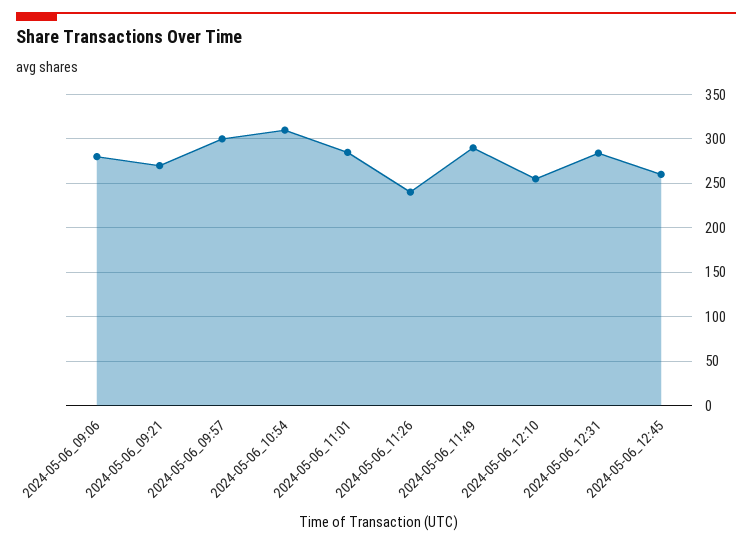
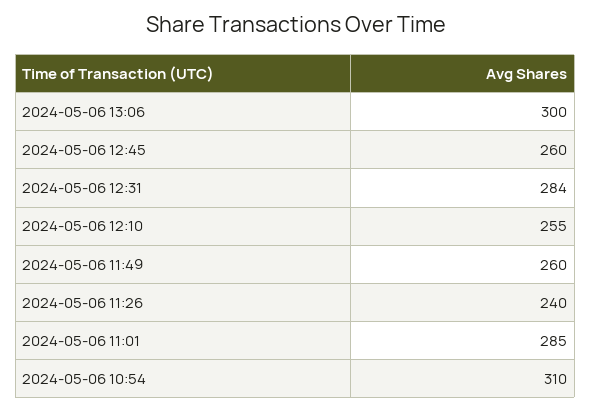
2024-05-06_09:06: 280 -> none
2024-05-06_09:21: 270 -> none
2024-05-06_09:57: 300 -> none
2024-05-06_11:49: 290 -> 260
2024-05-06 13:06: none -> 300

